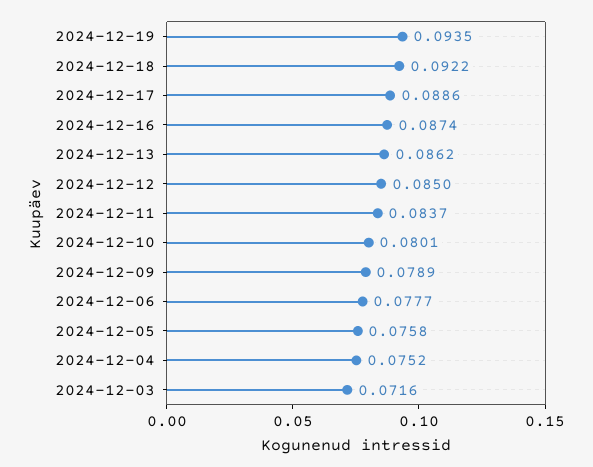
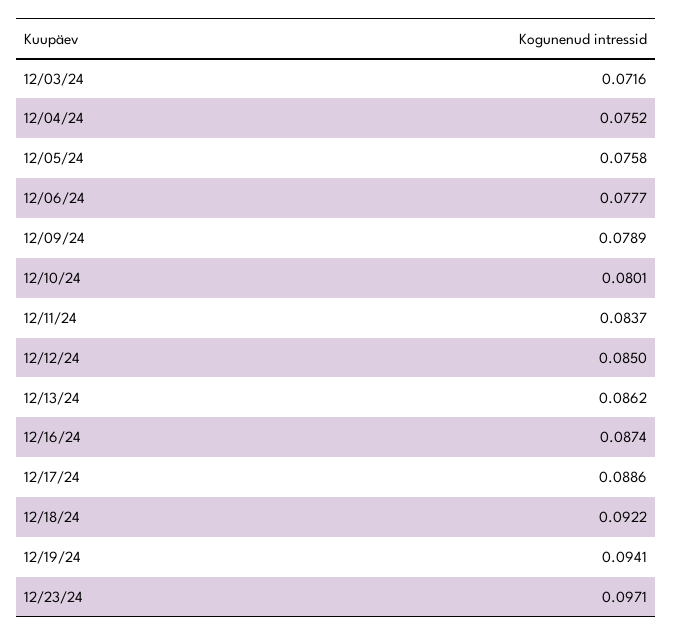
2024-12-19: 0.0935 -> 0.0941
12/23/24: none -> 0.0971

